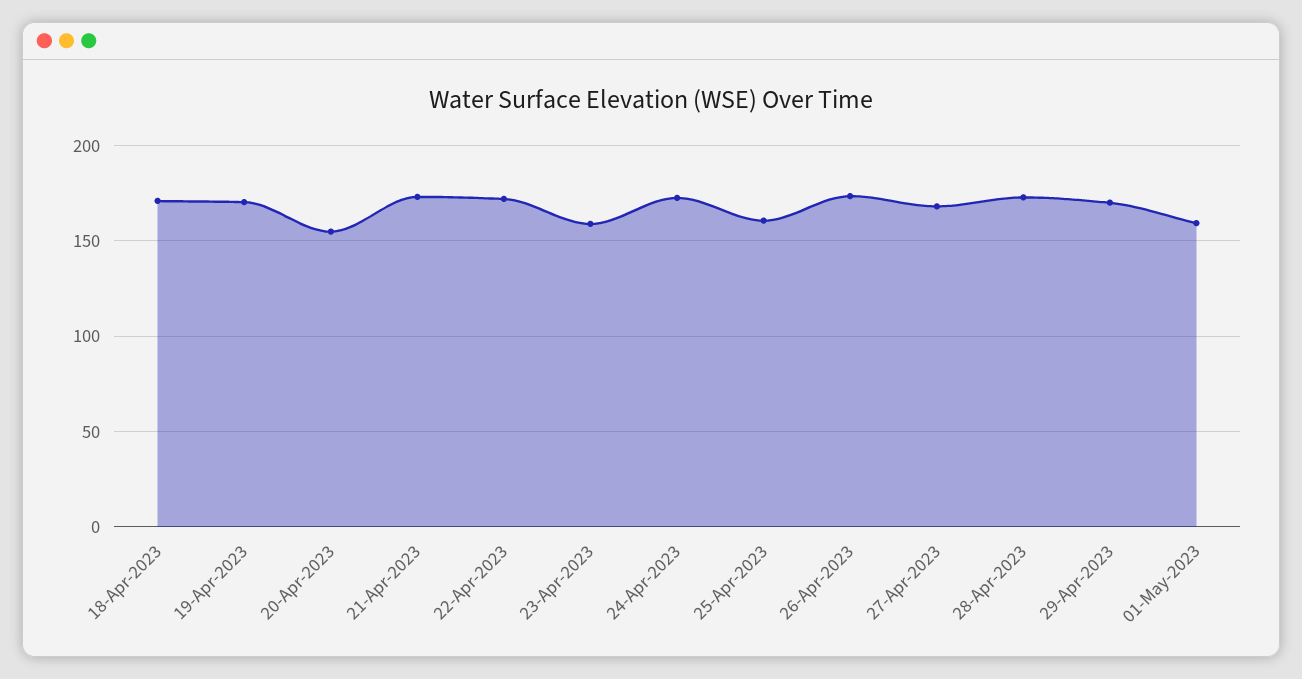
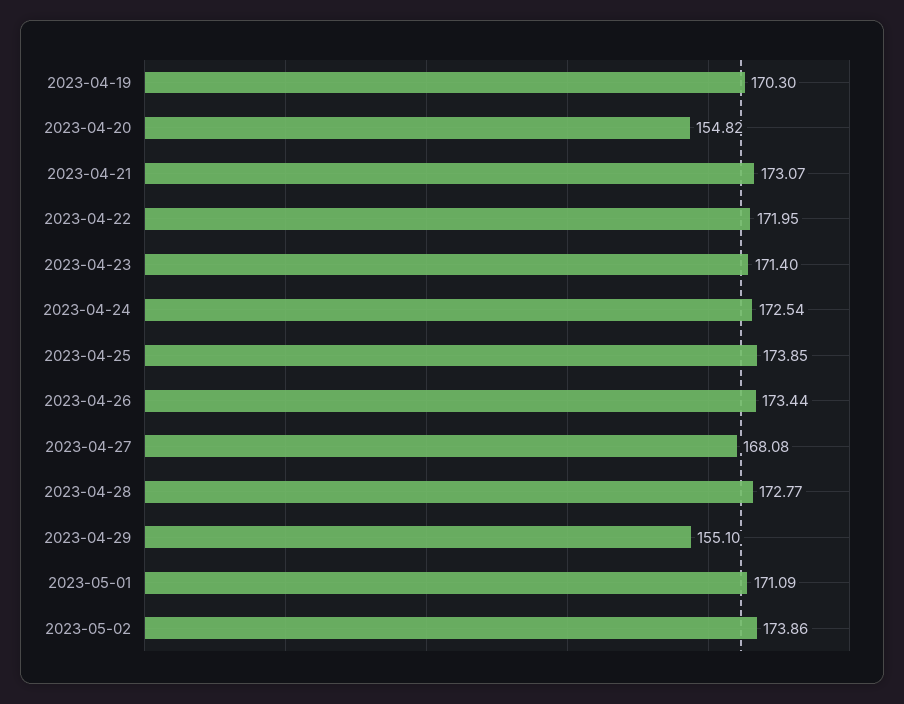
18-Apr-2023: 170 -> none
23-Apr-2023: 160 -> 171.4
25-Apr-2023: 160 -> 173.85
29-Apr-2023: 170 -> 155.1
01-May-2023: 160 -> 171.09
2023-05-02: none -> 173.86

